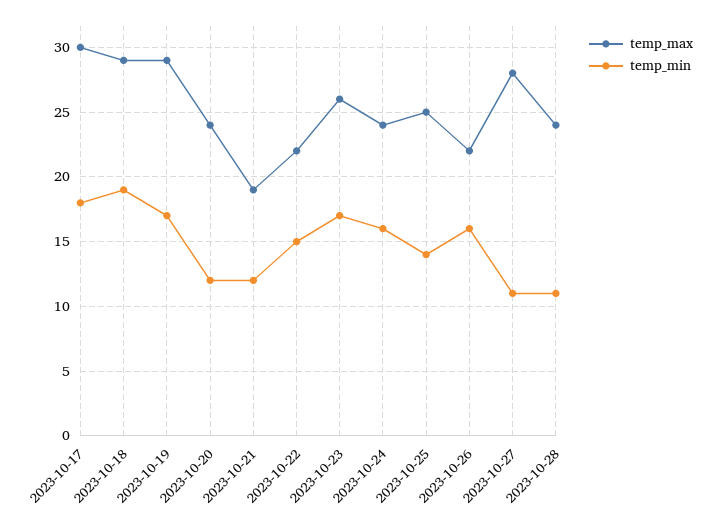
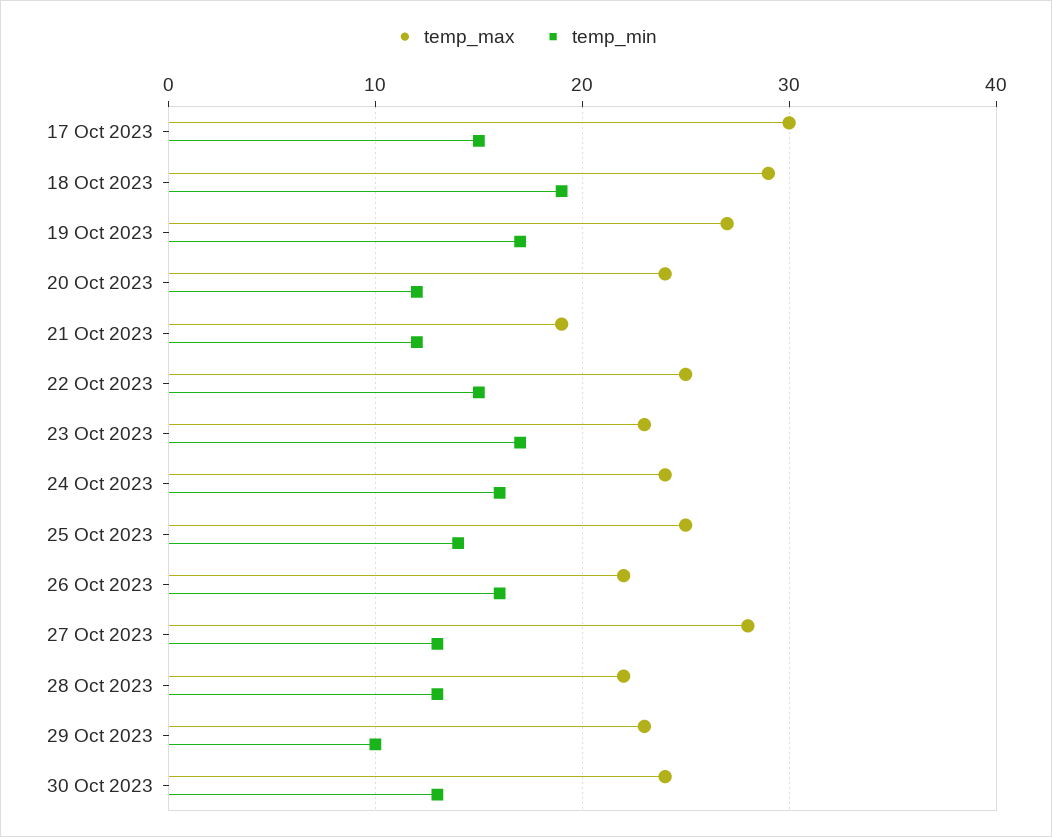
temp_min, 2023-10-17: 18 -> 15
temp_max, 2023-10-19: 29 -> 27
temp_max, 2023-10-22: 22 -> 25
temp_max, 2023-10-23: 26 -> 23
temp_min, 2023-10-27: 11 -> 13
temp_max, 2023-10-28: 24 -> 22
temp_min, 2023-10-28: 11 -> 13
temp_max, 29 Oct 2023: none -> 23
temp_min, 29 Oct 2023: none -> 10
temp_max, 30 Oct 2023: none -> 24
temp_min, 30 Oct 2023: none -> 13

